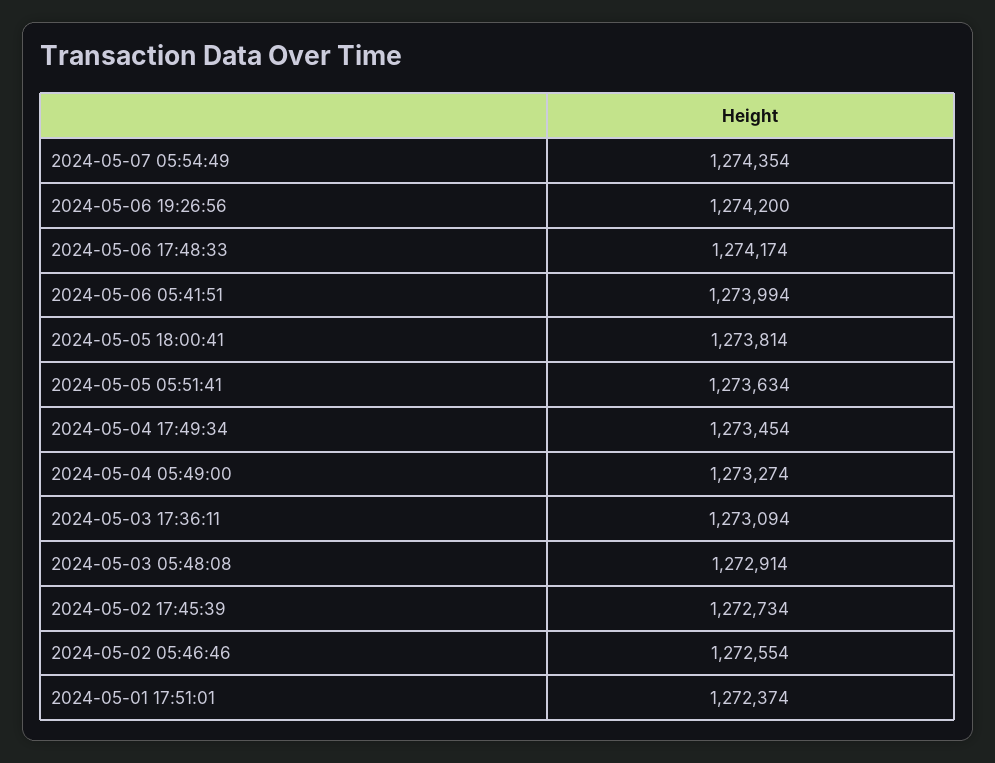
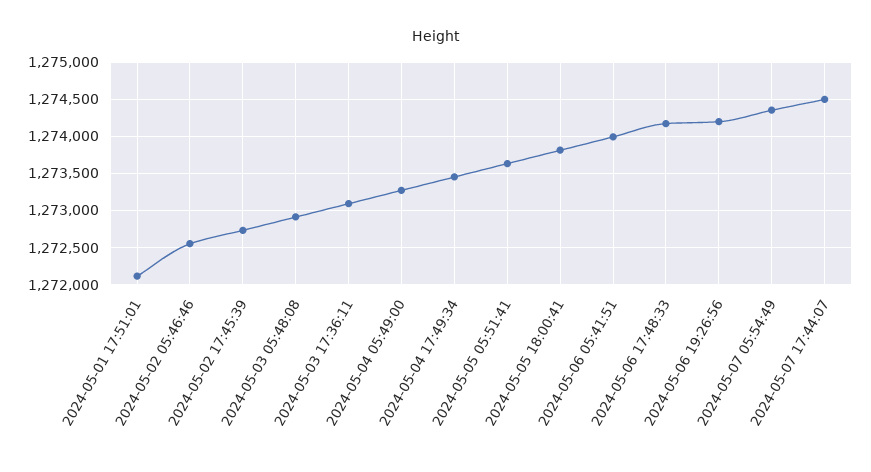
2024-05-01 17:51:01: 1272374 -> 1272100
2024-05-07 17:44:07: none -> 1274500

